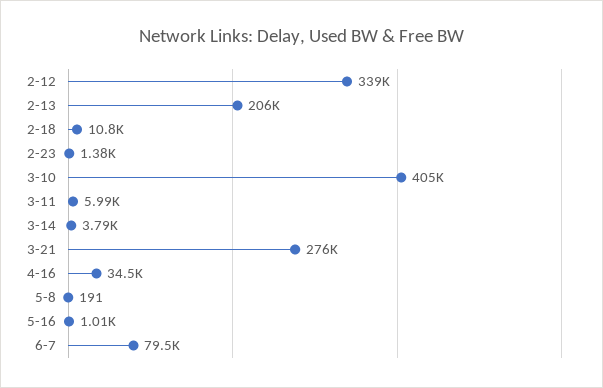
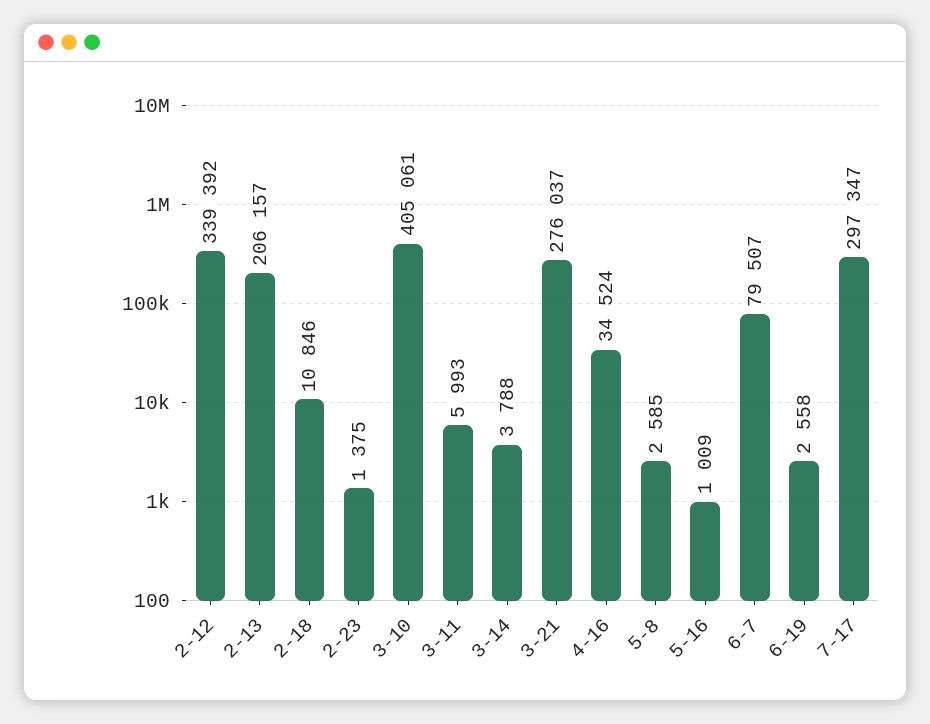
5-8: 191 -> 2585
6-19: none -> 2558
7-17: none -> 297347

